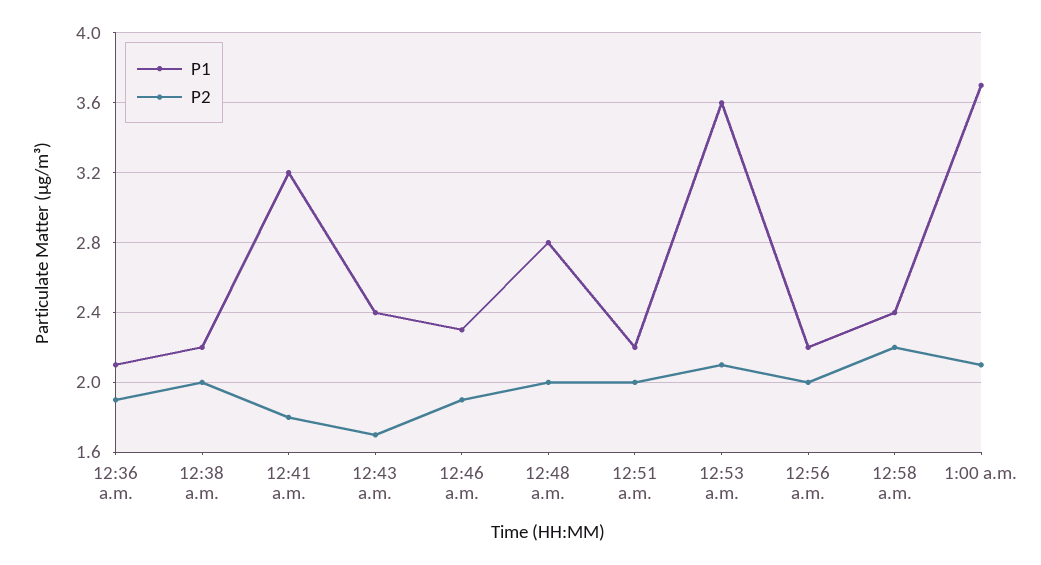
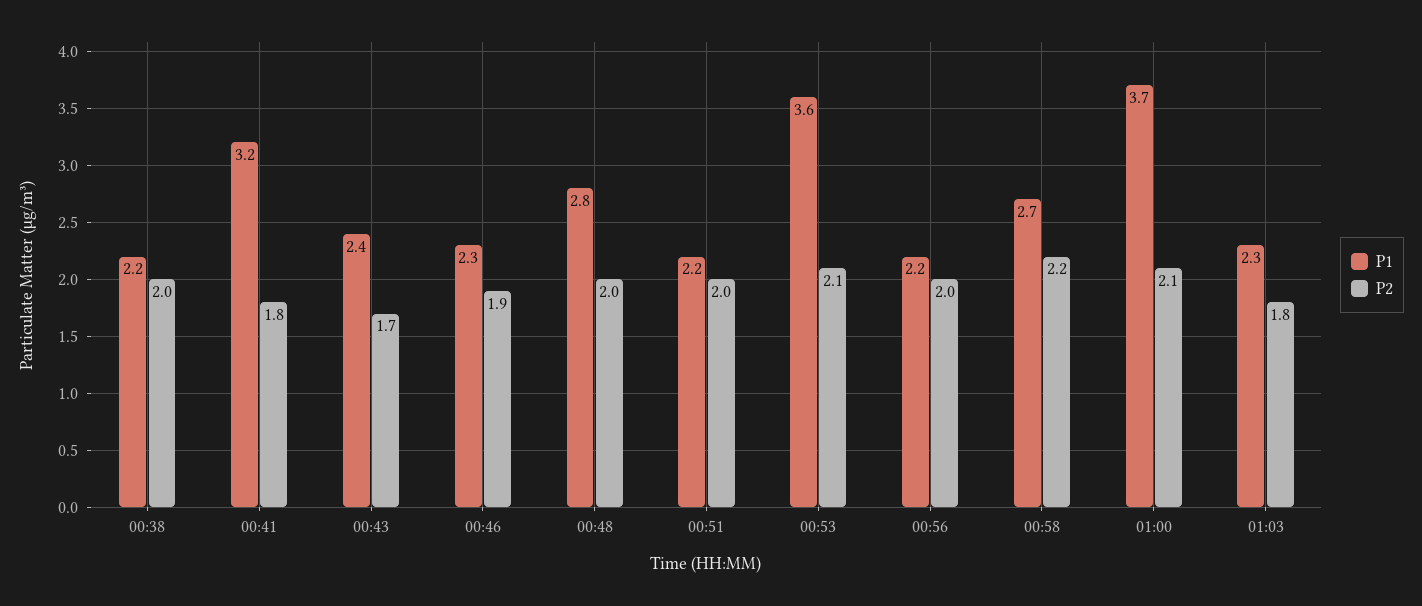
P1, 12:36 a.m.: 2.1 -> none
P2, 12:36 a.m.: 1.9 -> none
P1, 12:58 a.m.: 2.4 -> 2.7
P1, 01:03: none -> 2.3
P2, 01:03: none -> 1.8

